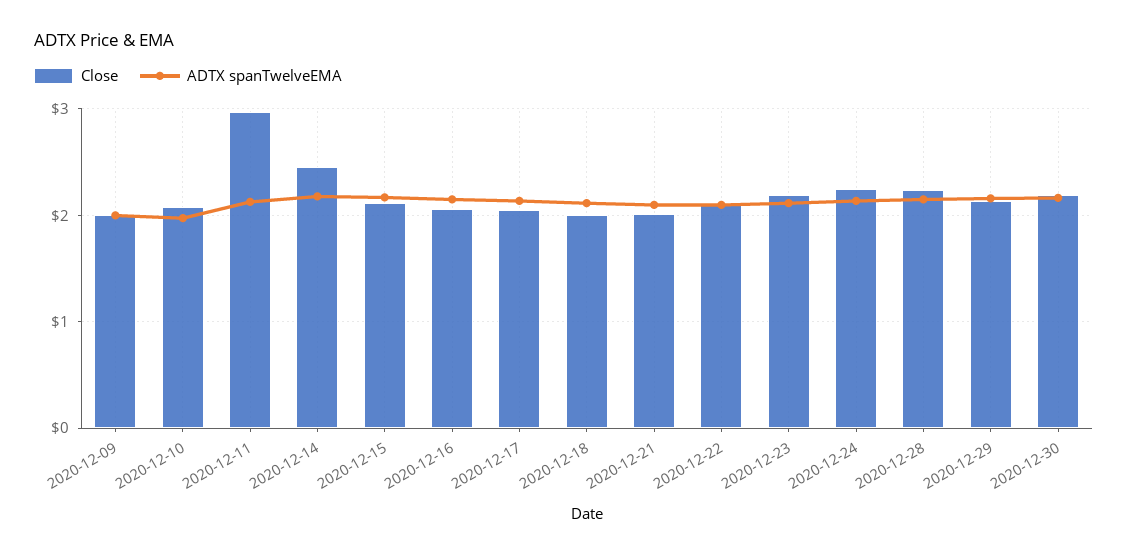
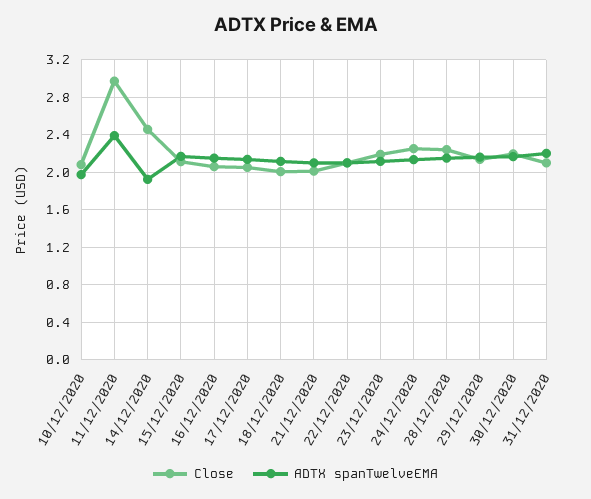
Close, 2020-12-09: 2 -> none
ADTX spanTwelveEMA, 2020-12-09: 2 -> none
ADTX spanTwelveEMA, 2020-12-11: 2.1 -> 2.4
ADTX spanTwelveEMA, 2020-12-14: 2.2 -> 1.9
Close, 31/12/2020: none -> 2.1
ADTX spanTwelveEMA, 31/12/2020: none -> 2.2

